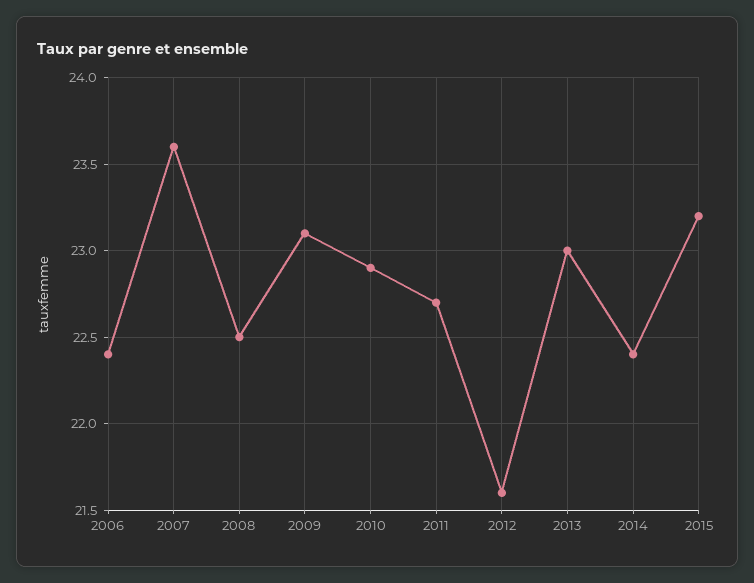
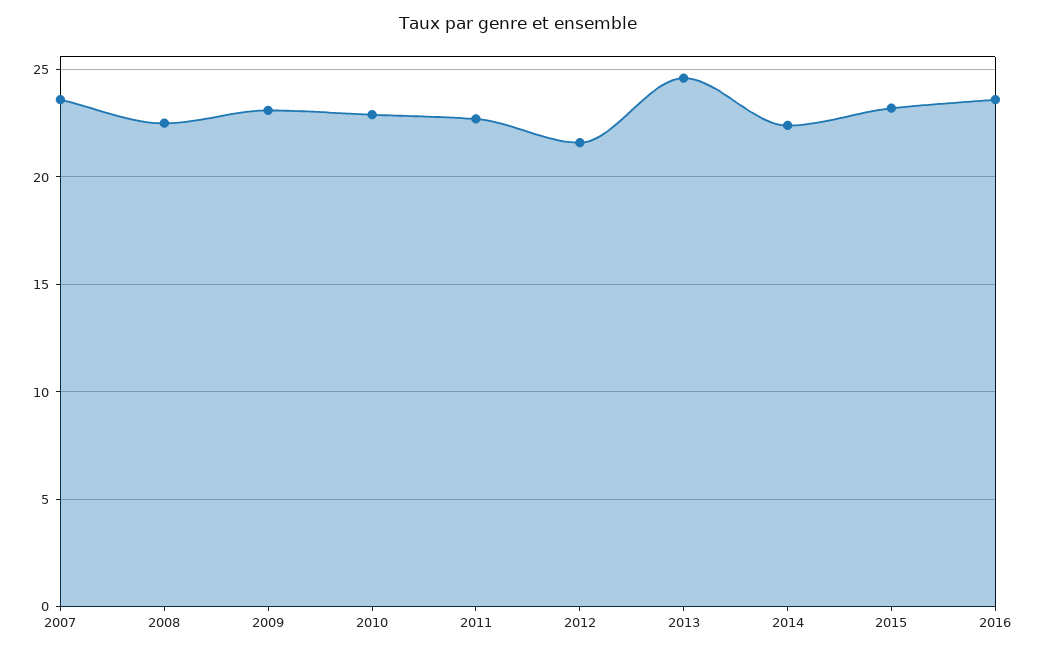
2006: 22.4 -> none
2013: 23 -> 24.5
2016: none -> 23.5

